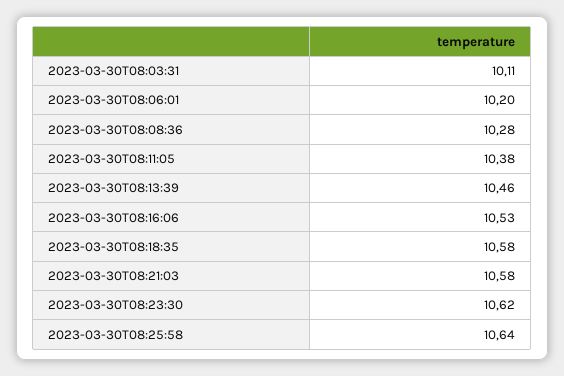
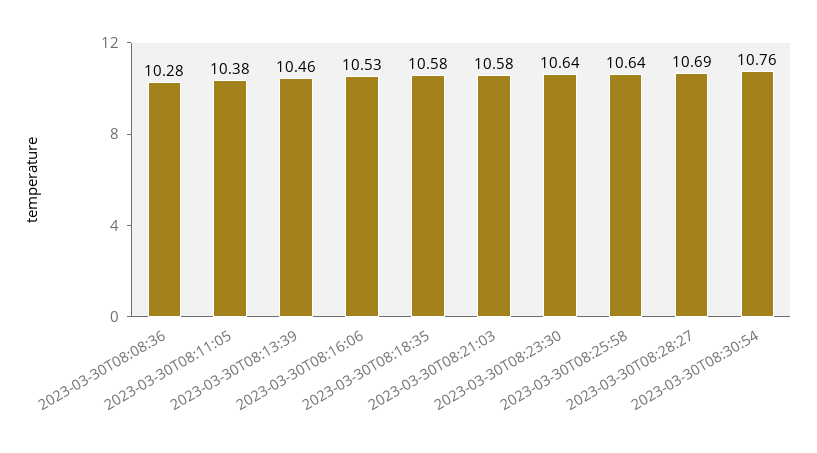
2023-03-30T08:03:31: 10.11 -> none
2023-03-30T08:06:01: 10.2 -> none
2023-03-30T08:23:30: 10.62 -> 10.64
2023-03-30T08:28:27: none -> 10.69
2023-03-30T08:30:54: none -> 10.76

